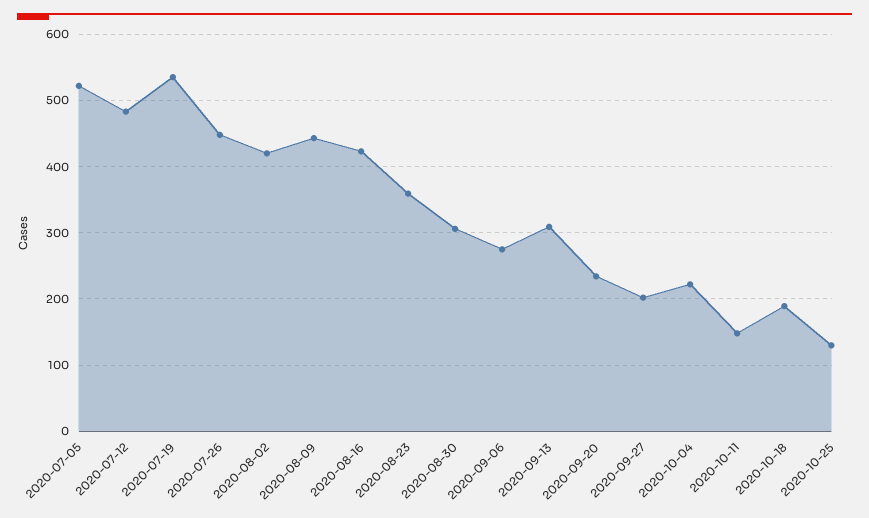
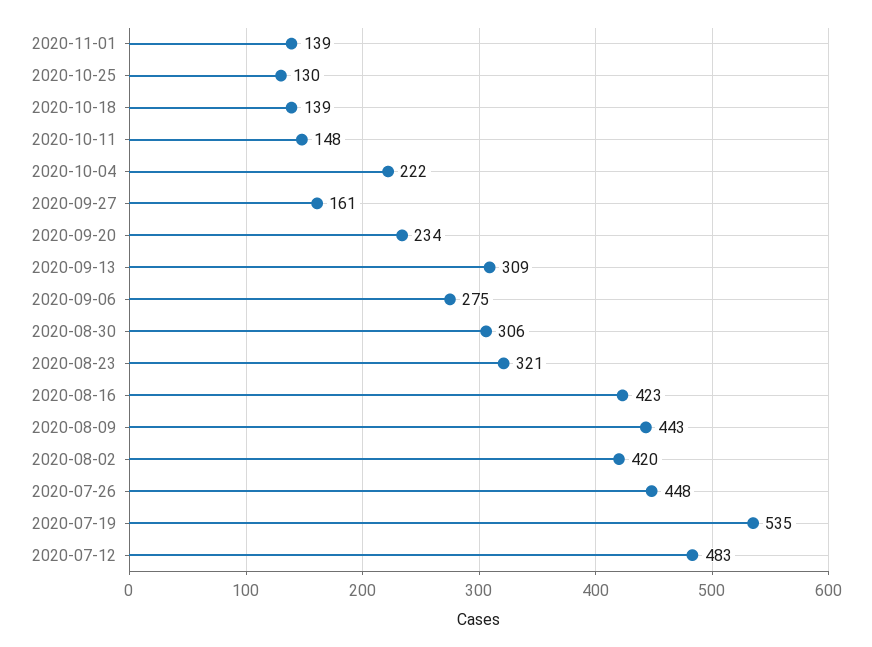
2020-07-05: 520 -> none
2020-08-23: 360 -> 321
2020-09-27: 200 -> 161
2020-10-18: 190 -> 139
2020-11-01: none -> 139

